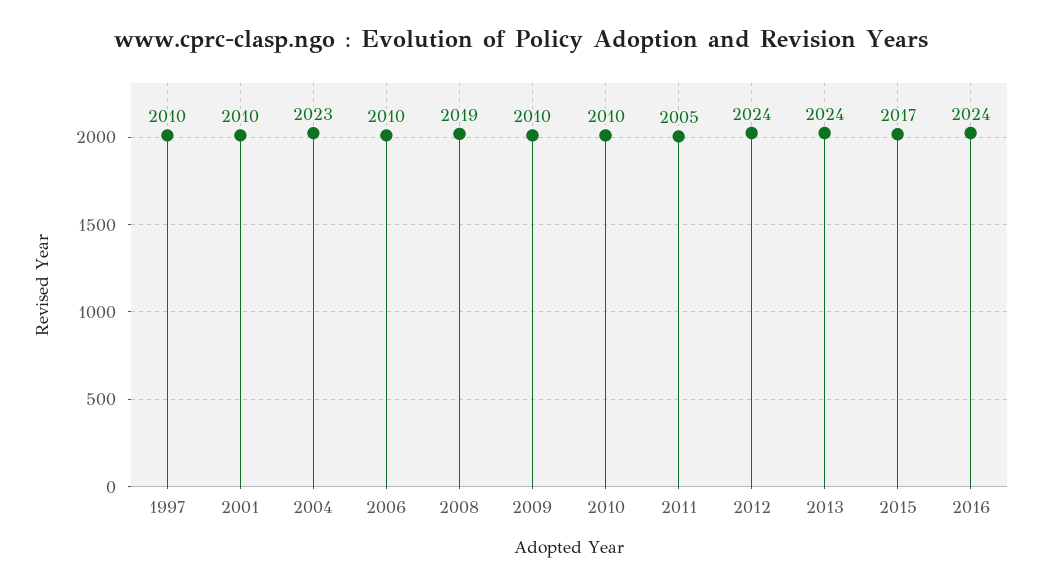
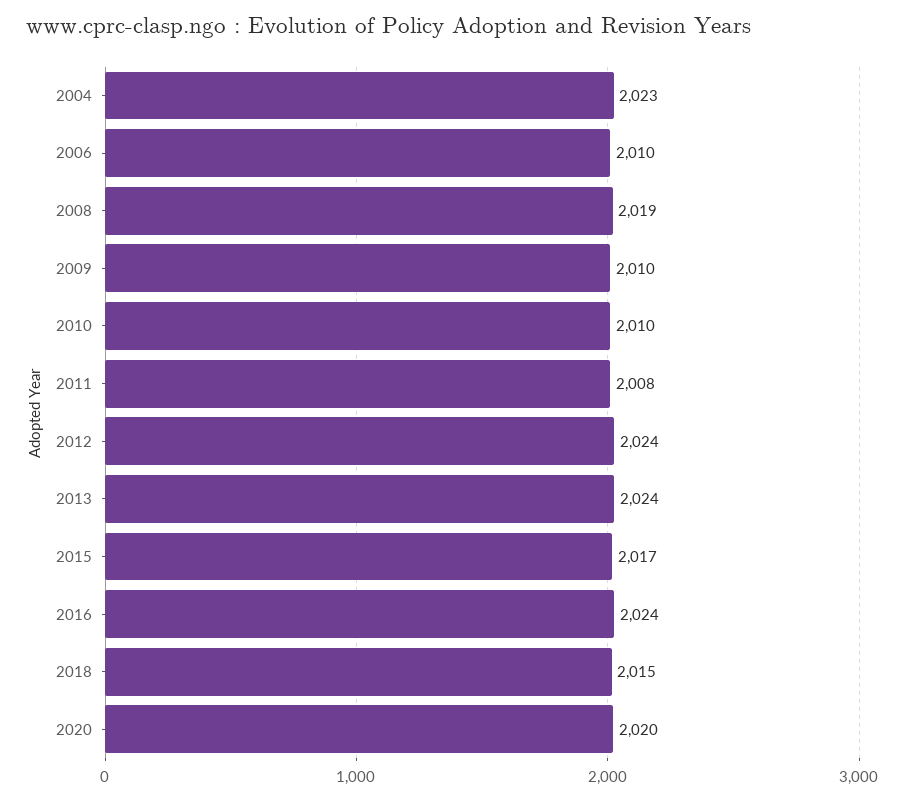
1997: 2010 -> none
2001: 2010 -> none
2011: 2005 -> 2008
2018: none -> 2015
2020: none -> 2020

